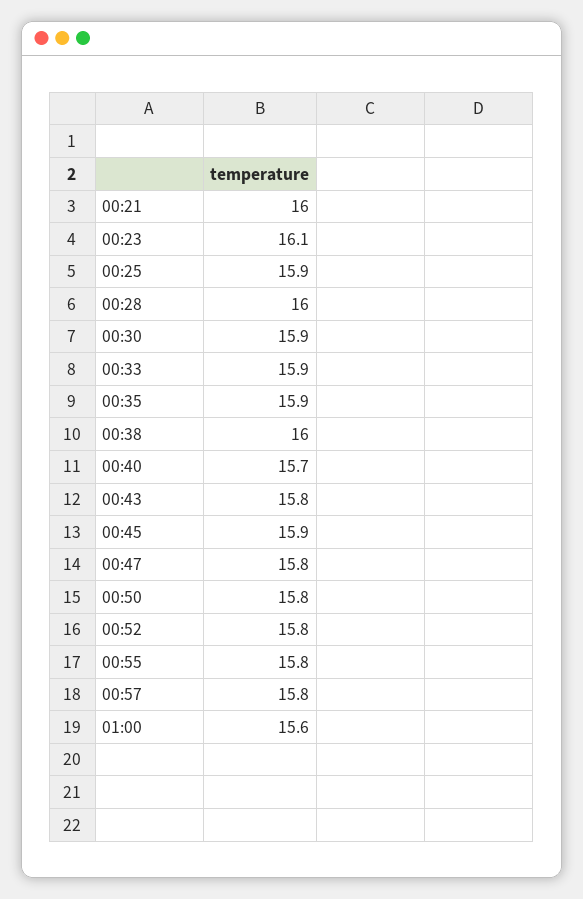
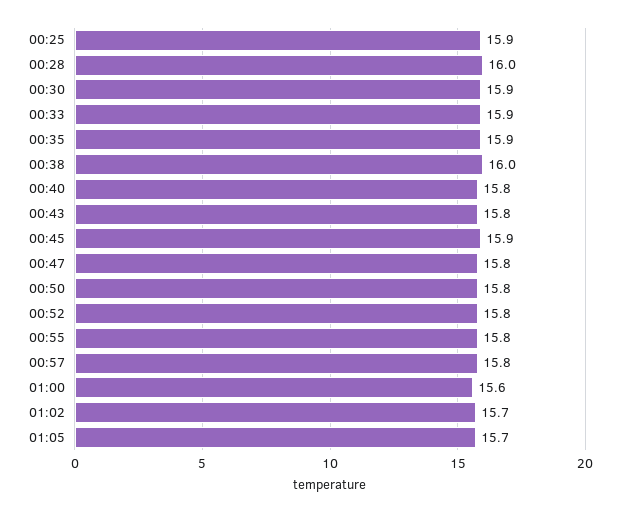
00:21: 16 -> none
00:23: 16.1 -> none
00:40: 15.7 -> 15.8
01:02: none -> 15.7
01:05: none -> 15.7

